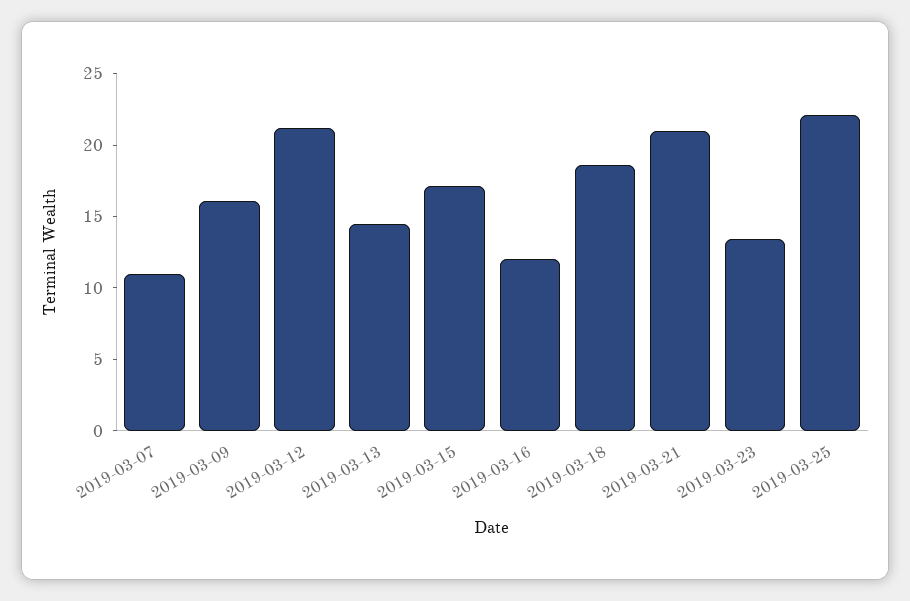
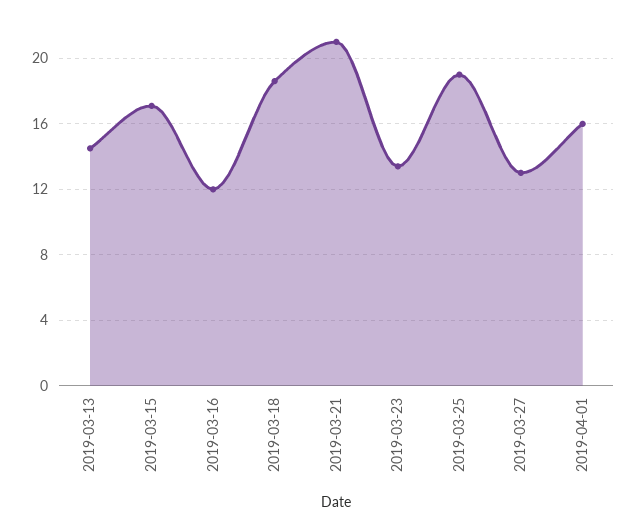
2019-03-07: 11 -> none
2019-03-09: 16 -> none
2019-03-12: 21 -> none
2019-03-25: 22 -> 19
2019-03-27: none -> 13
2019-04-01: none -> 16

